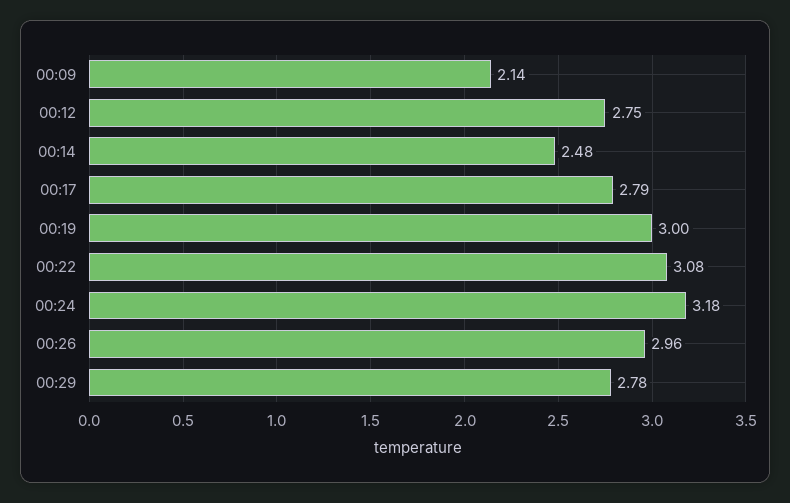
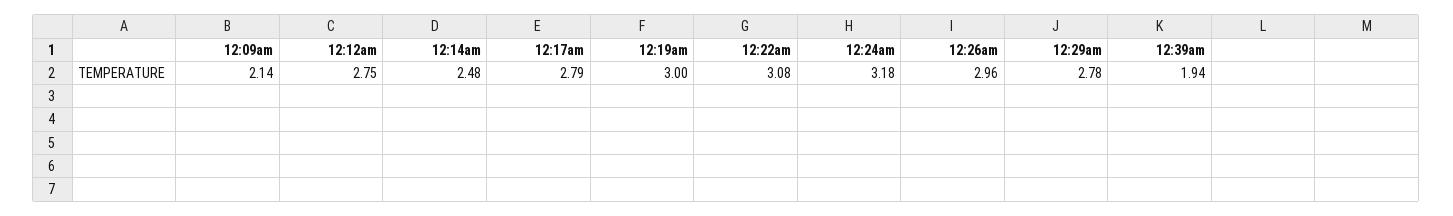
12:39am: none -> 1.94

